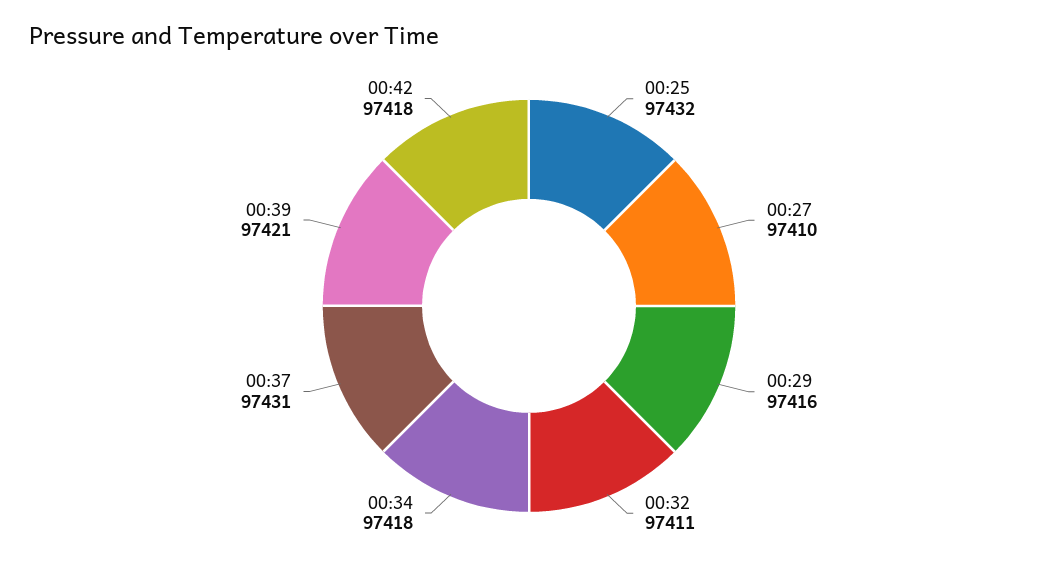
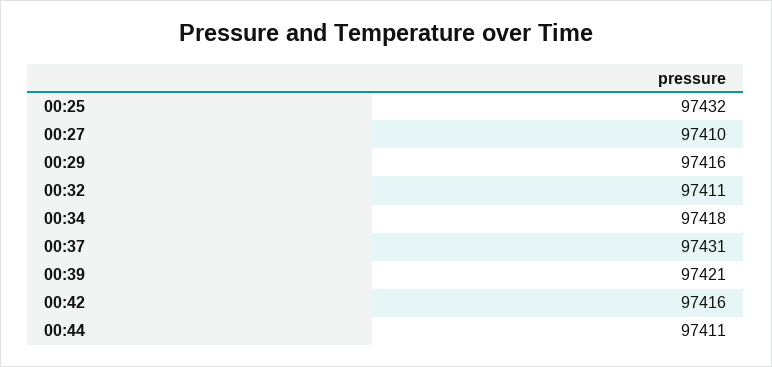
00:42: 97418 -> 97416
00:44: none -> 97411

